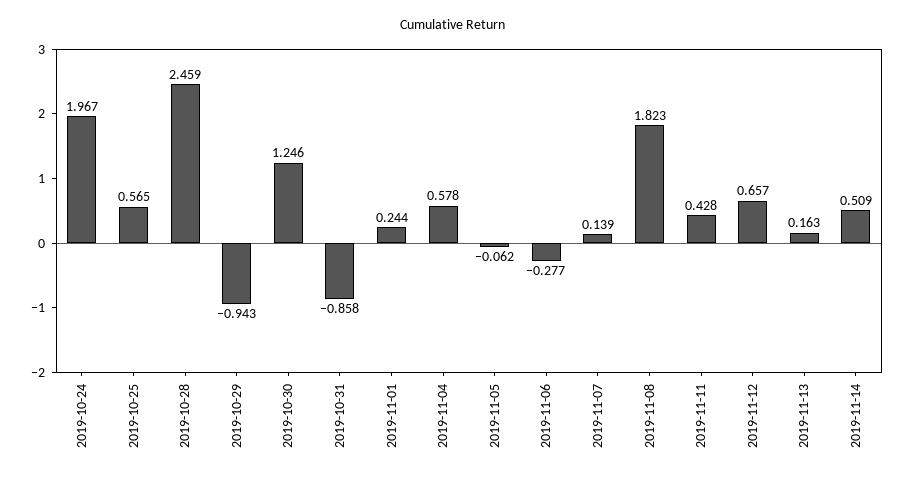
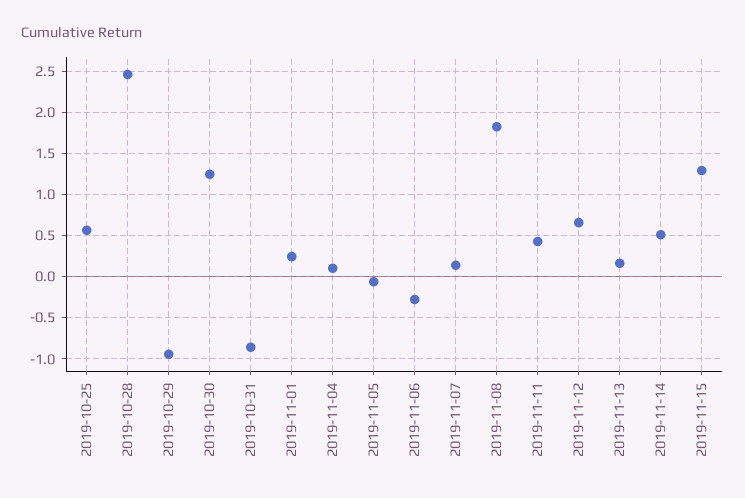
2019-10-24: 1.967 -> none
2019-11-04: 0.578 -> 0.1
2019-11-15: none -> 1.3

